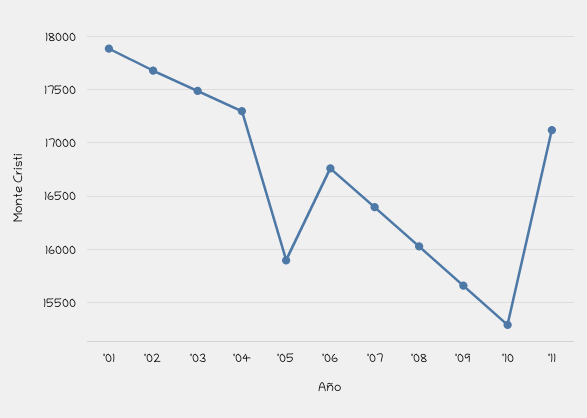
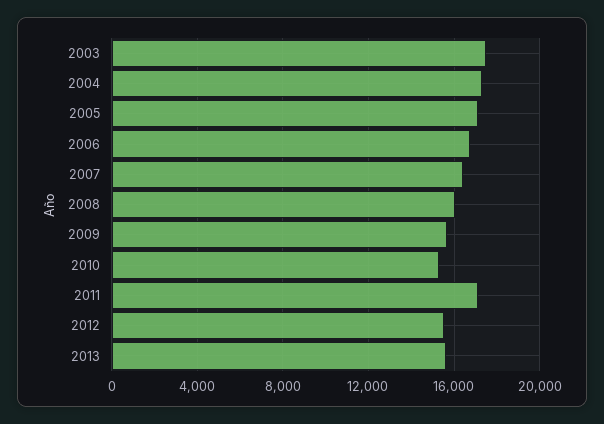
'01: 17900 -> none
'02: 17700 -> none
'05: 15900 -> 17000
2012: none -> 15500
2013: none -> 15500

